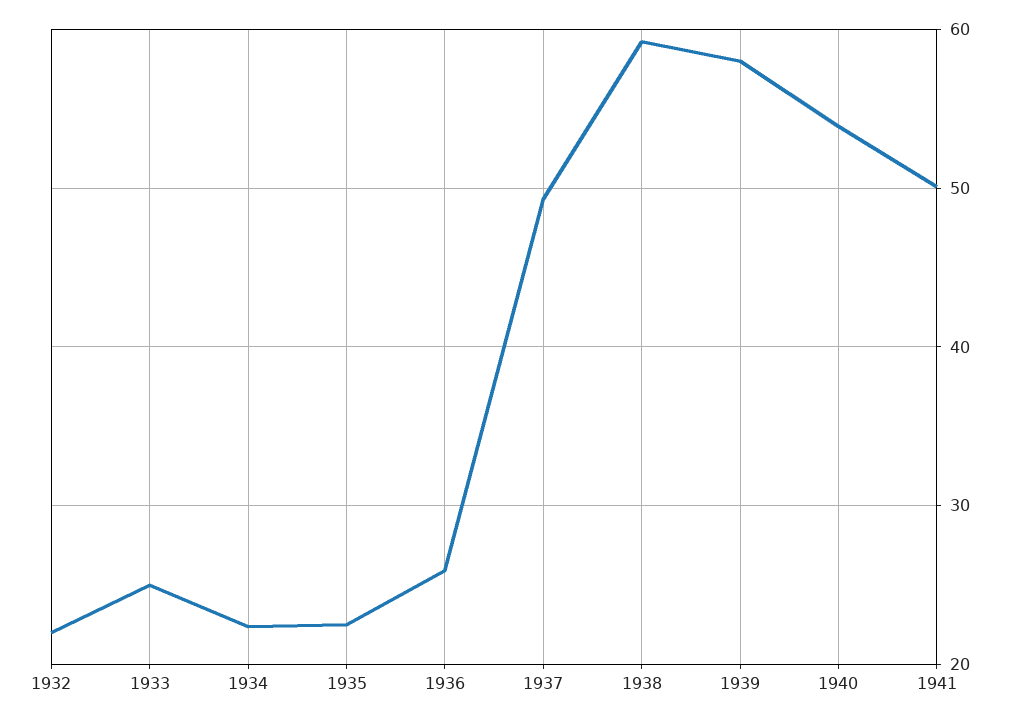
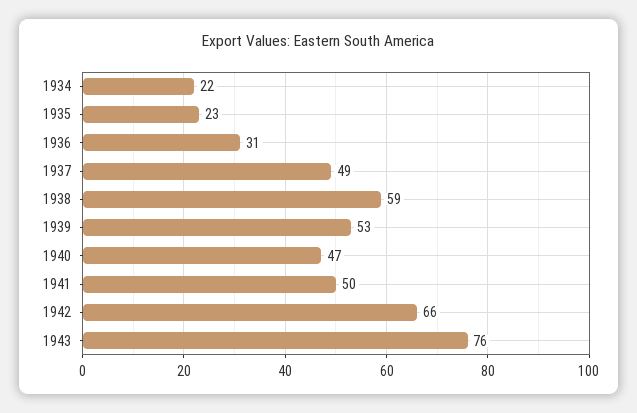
1932: 22 -> none
1933: 25 -> none
1936: 26 -> 31
1939: 58 -> 53
1940: 54 -> 47
1942: none -> 66
1943: none -> 76

